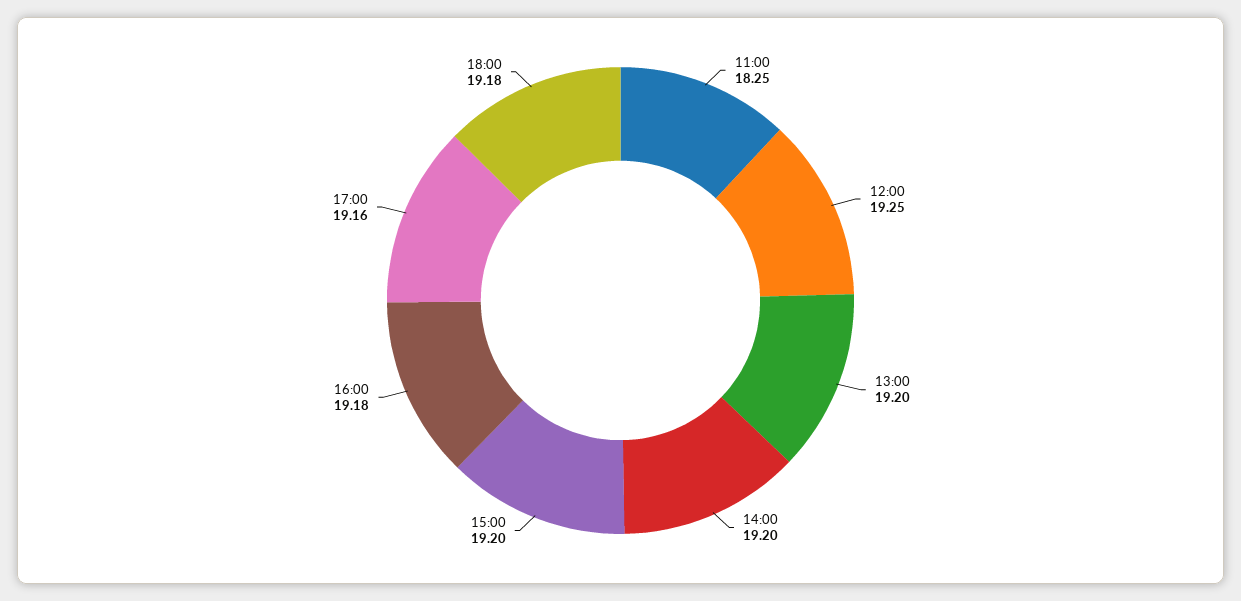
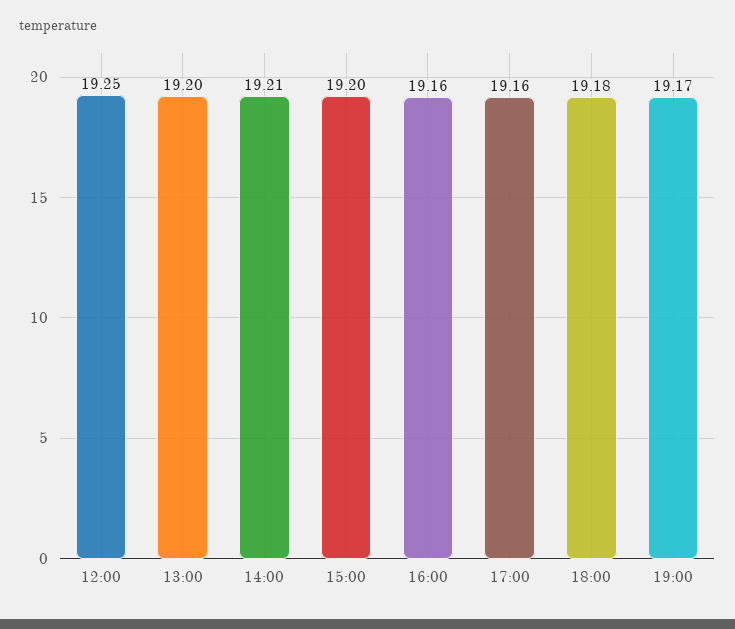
11:00: 18.25 -> none
14:00: 19.2 -> 19.21
16:00: 19.18 -> 19.16
19:00: none -> 19.17

